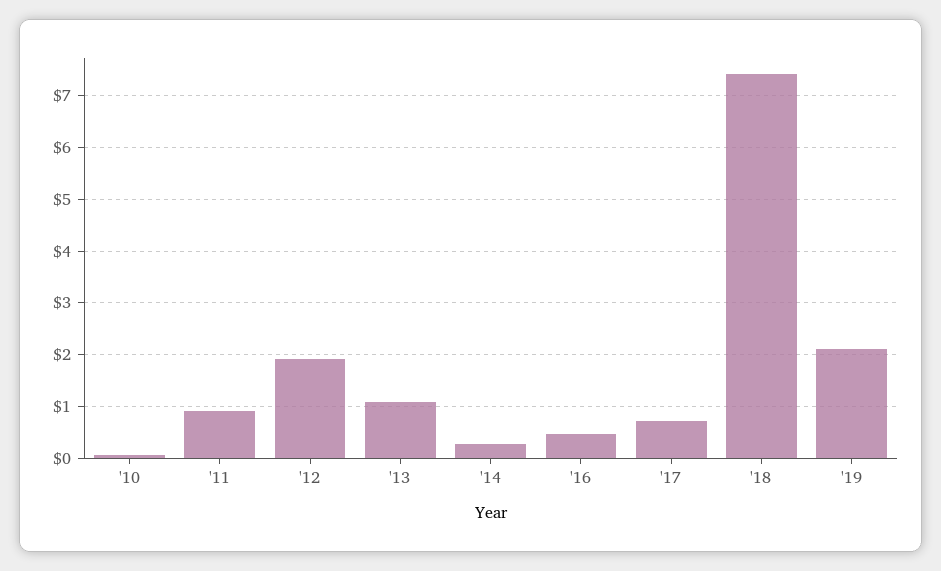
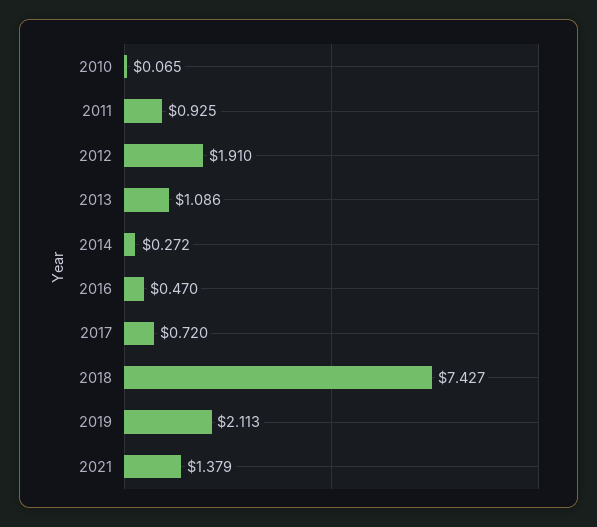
2021: none -> 1.379

